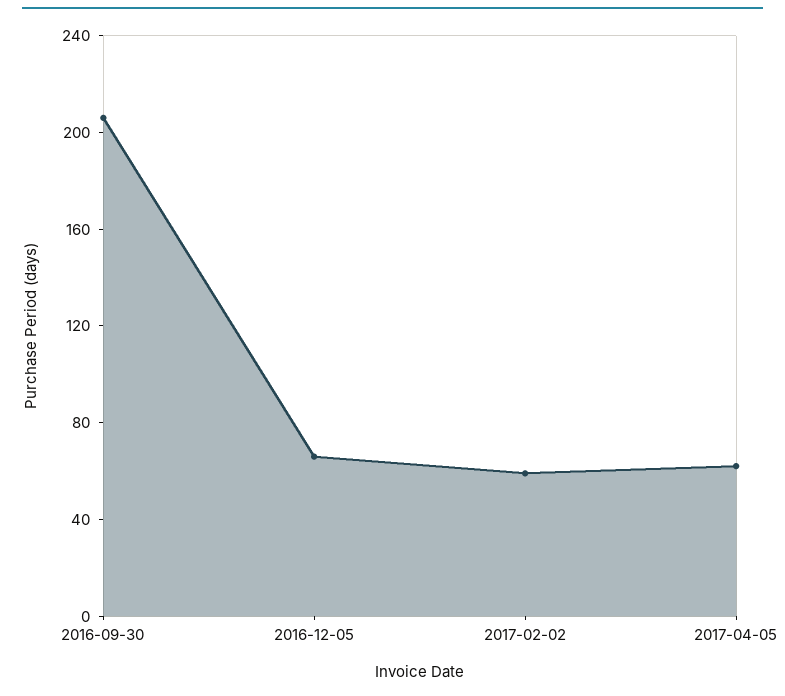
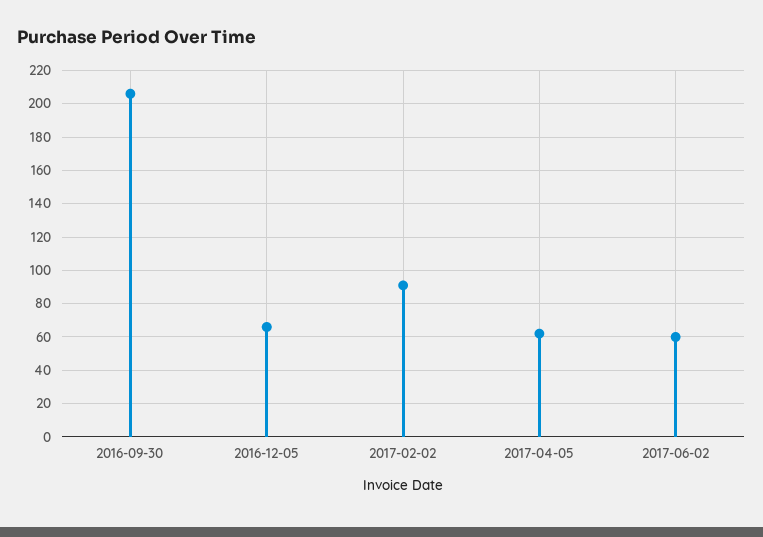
2017-02-02: 60 -> 90
2017-06-02: none -> 60

